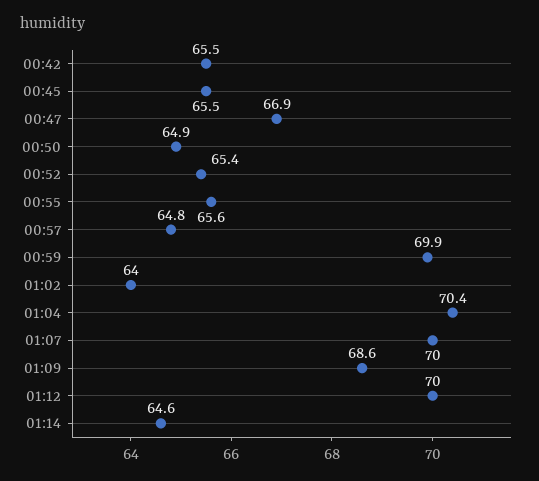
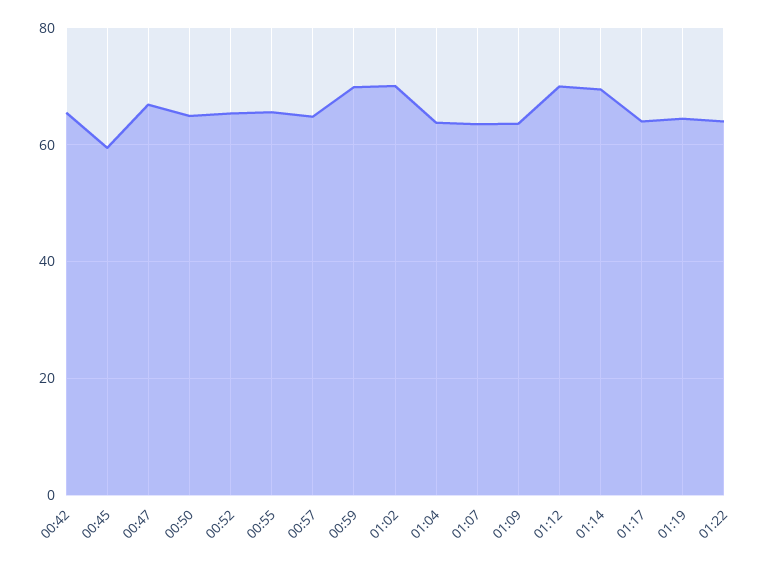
00:45: 65.5 -> 60
01:02: 64 -> 70
01:04: 70.4 -> 64
01:07: 70 -> 64
01:09: 68.6 -> 64
01:14: 64.6 -> 70
01:17: none -> 64
01:19: none -> 64
01:22: none -> 64

